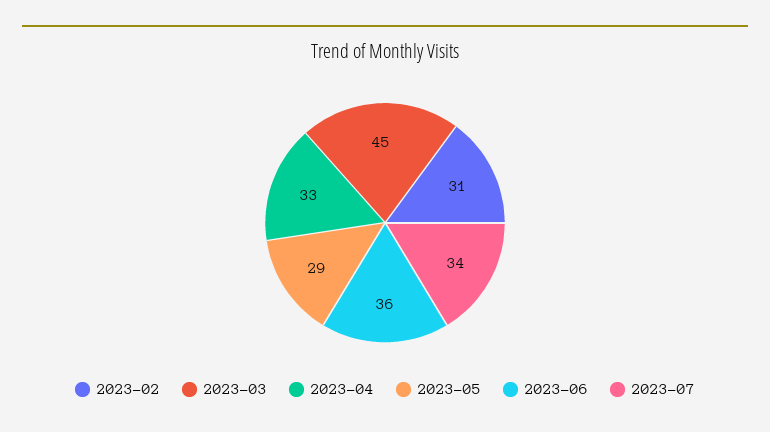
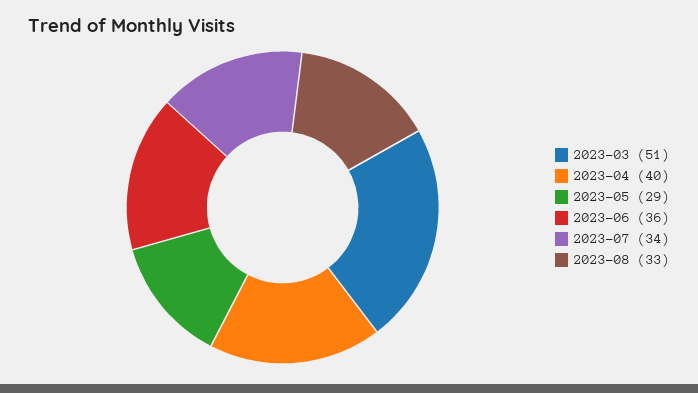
2023-02: 31 -> none
2023-03: 45 -> 51
2023-04: 33 -> 40
2023-08: none -> 33

